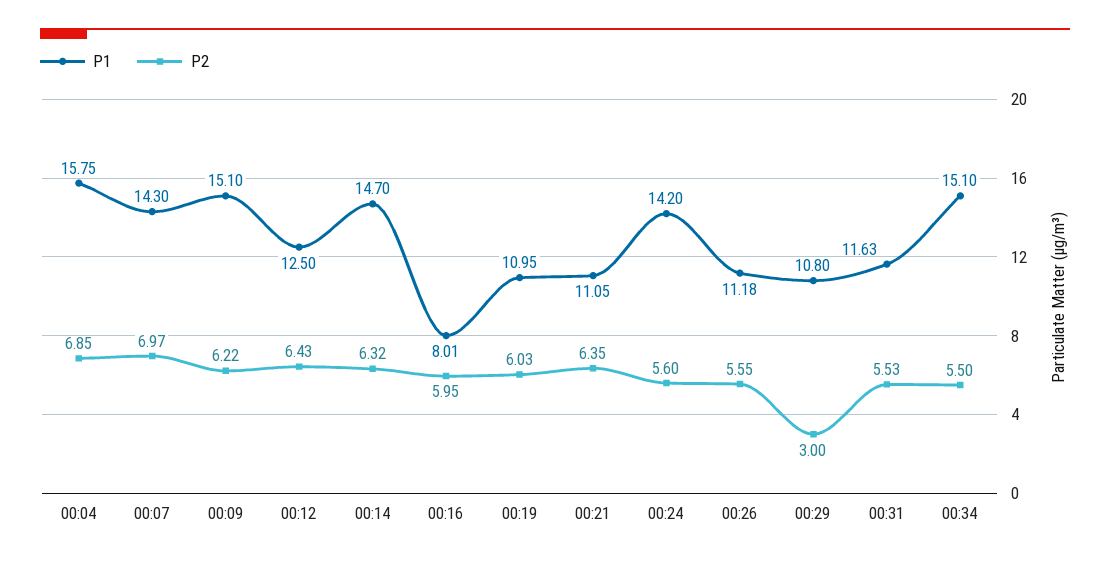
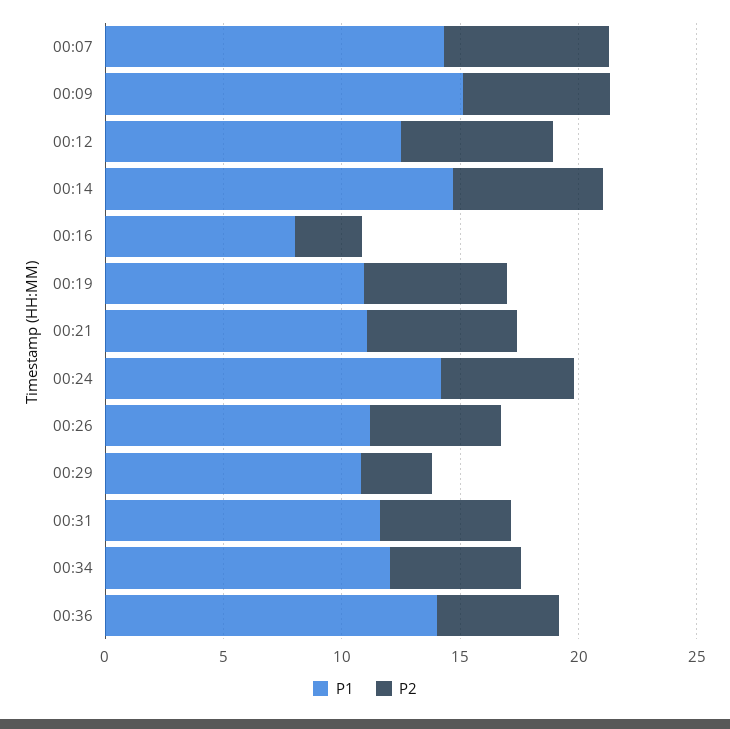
P1, 00:04: 15.75 -> none
P2, 00:04: 6.85 -> none
P2, 00:16: 5.95 -> 3
P1, 00:34: 15.1 -> 12
P1, 00:36: none -> 14
P2, 00:36: none -> 5

